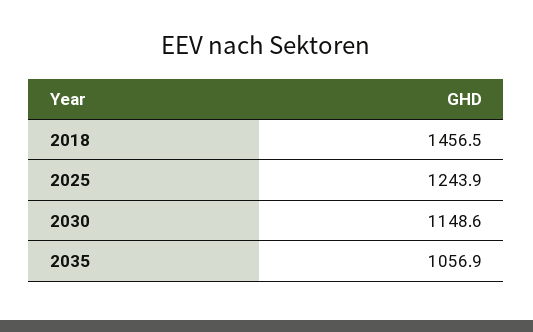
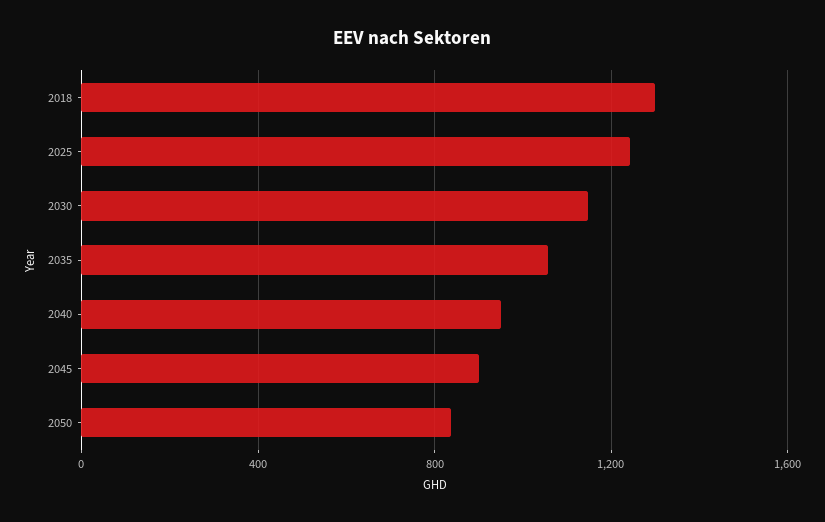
2018: 1456.5 -> 1300
2040: none -> 950
2045: none -> 900
2050: none -> 850

